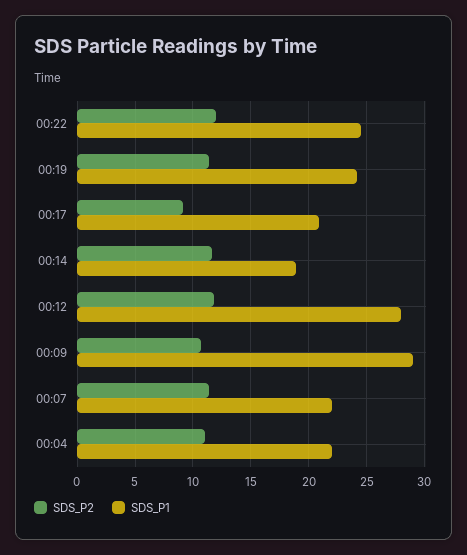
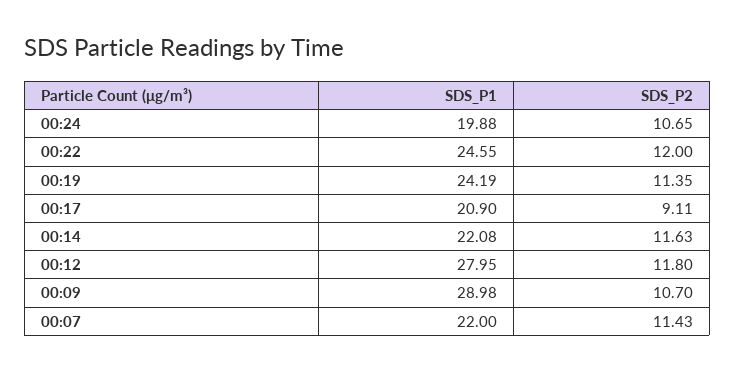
SDS_P1, 00:14: 19 -> 22.08
SDS_P2, 00:04: 11 -> none
SDS_P1, 00:04: 22 -> none
SDS_P1, 00:24: none -> 19.88
SDS_P2, 00:24: none -> 10.65

